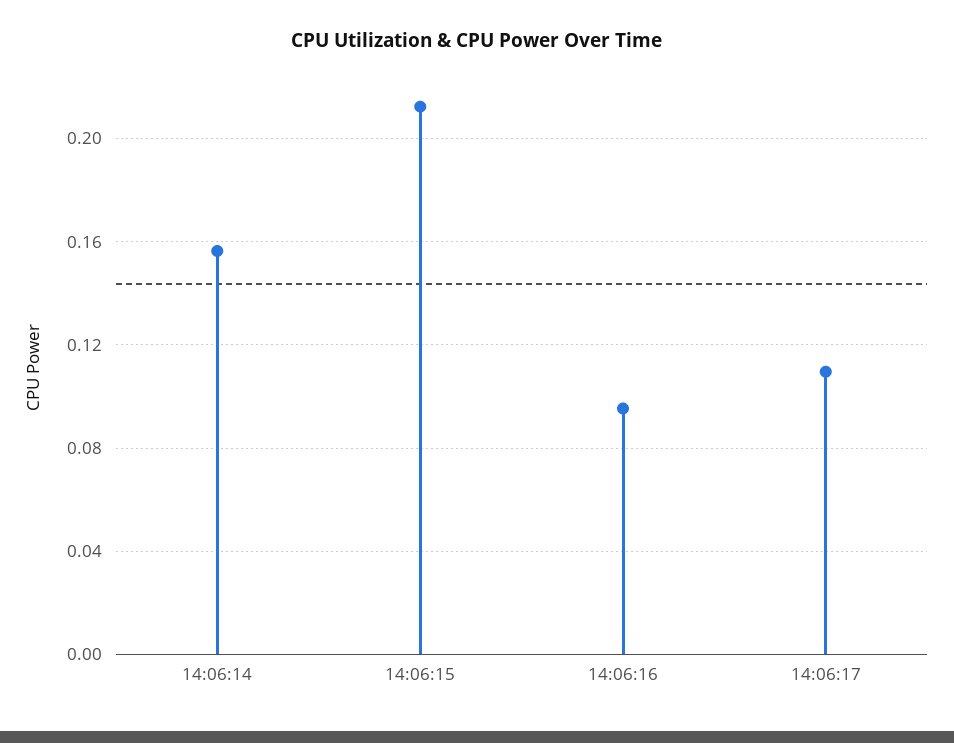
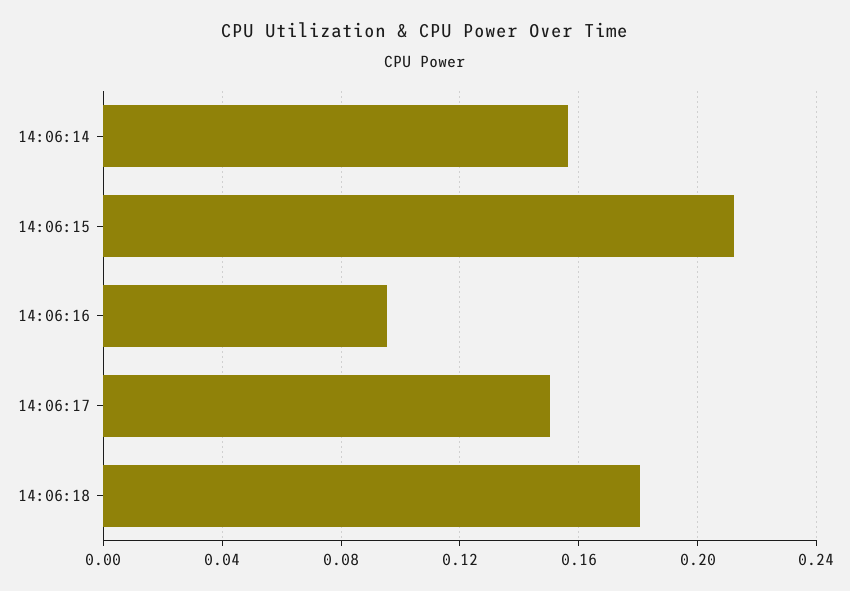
14:06:17: 0.11 -> 0.15
14:06:18: none -> 0.18

